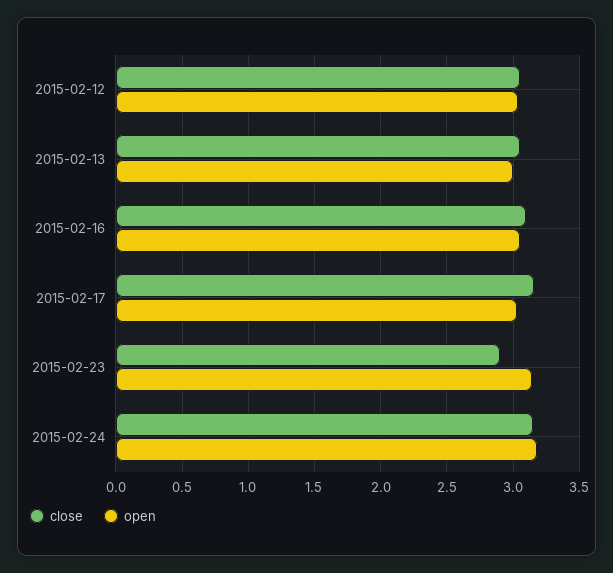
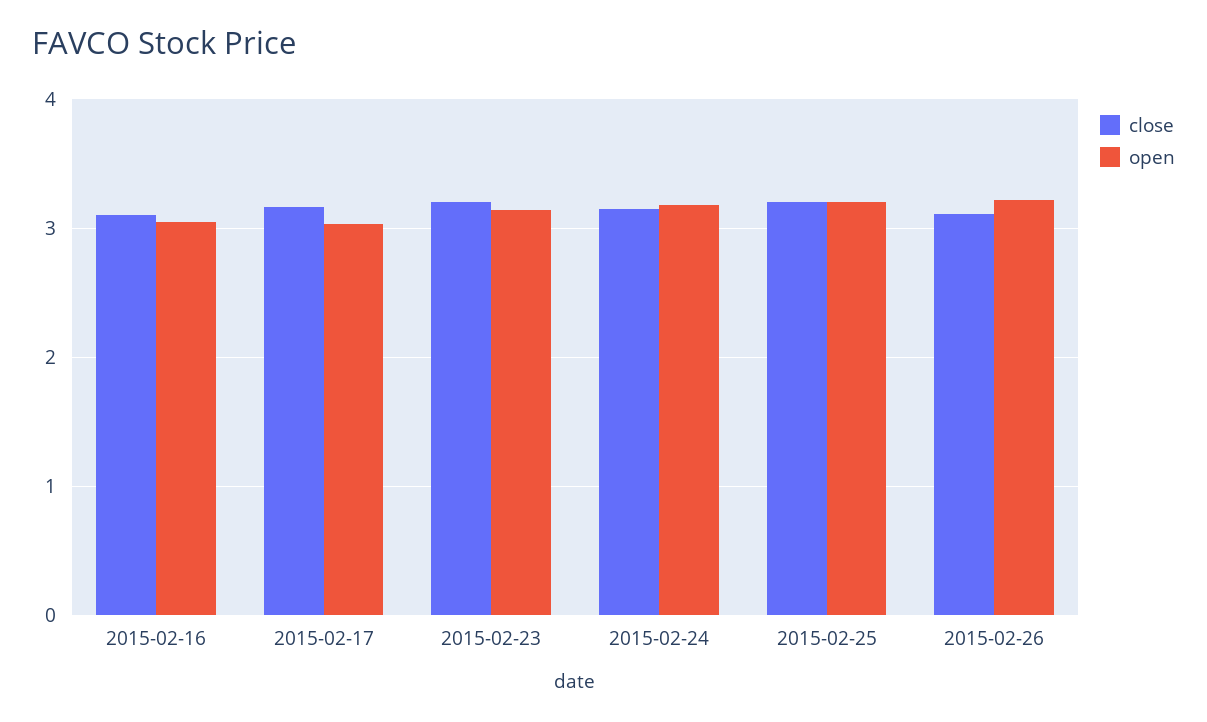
close, 2015-02-12: 3.05 -> none
open, 2015-02-12: 3.05 -> none
close, 2015-02-13: 3.05 -> none
open, 2015-02-13: 3 -> none
close, 2015-02-23: 2.9 -> 3.2
close, 2015-02-25: none -> 3.2
open, 2015-02-25: none -> 3.2
close, 2015-02-26: none -> 3.1
open, 2015-02-26: none -> 3.2

